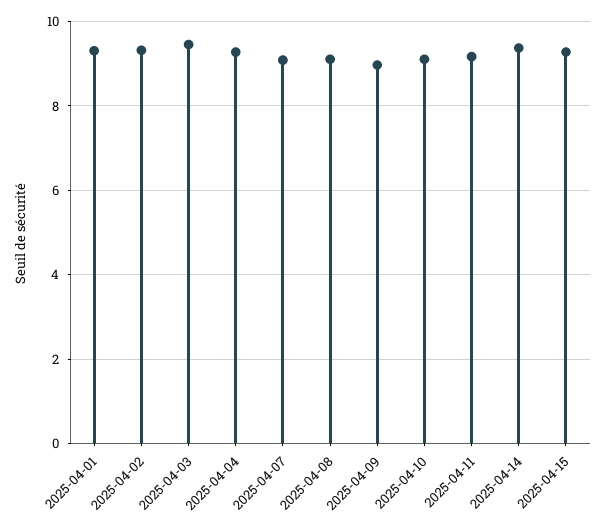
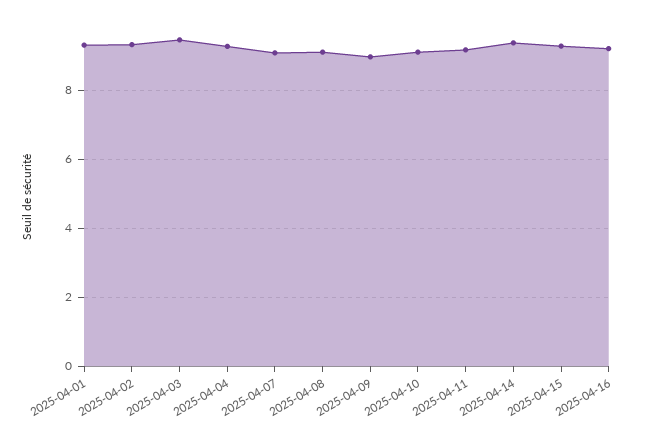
2025-04-16: none -> 9.2

